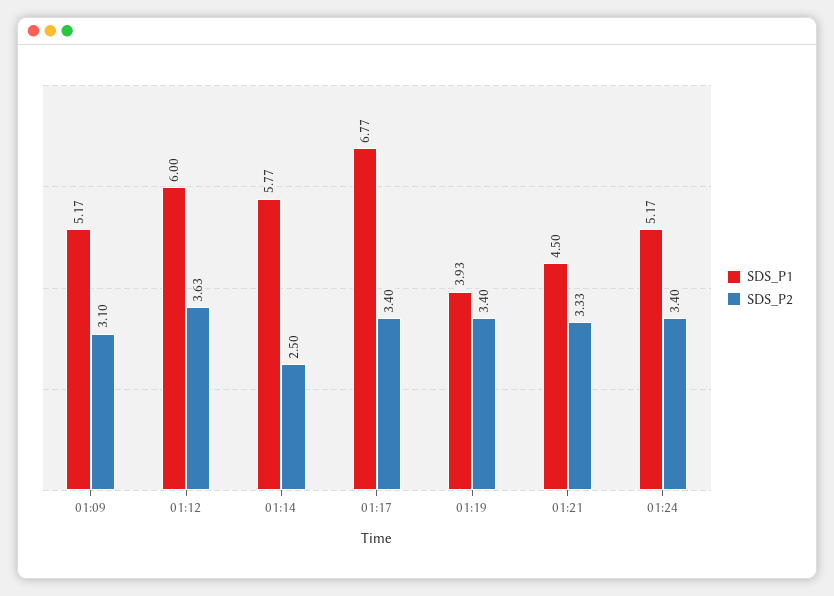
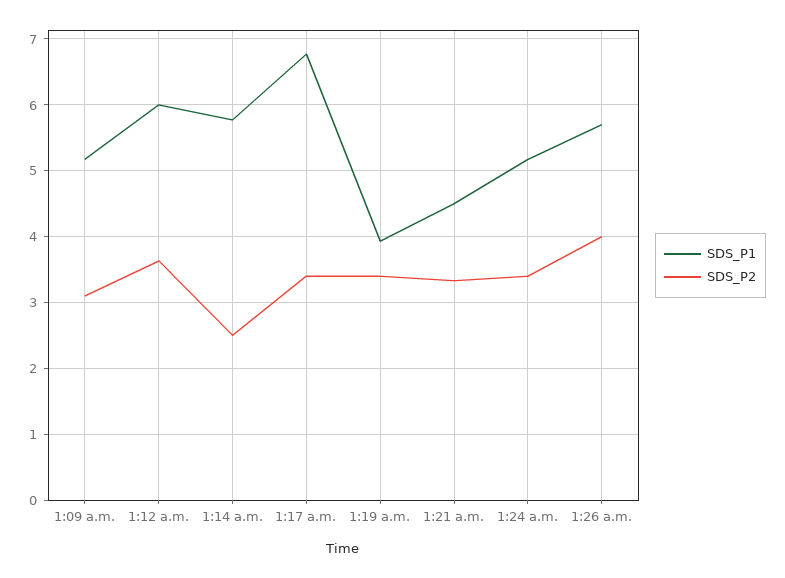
SDS_P1, 1:26 a.m.: none -> 5.7
SDS_P2, 1:26 a.m.: none -> 4

